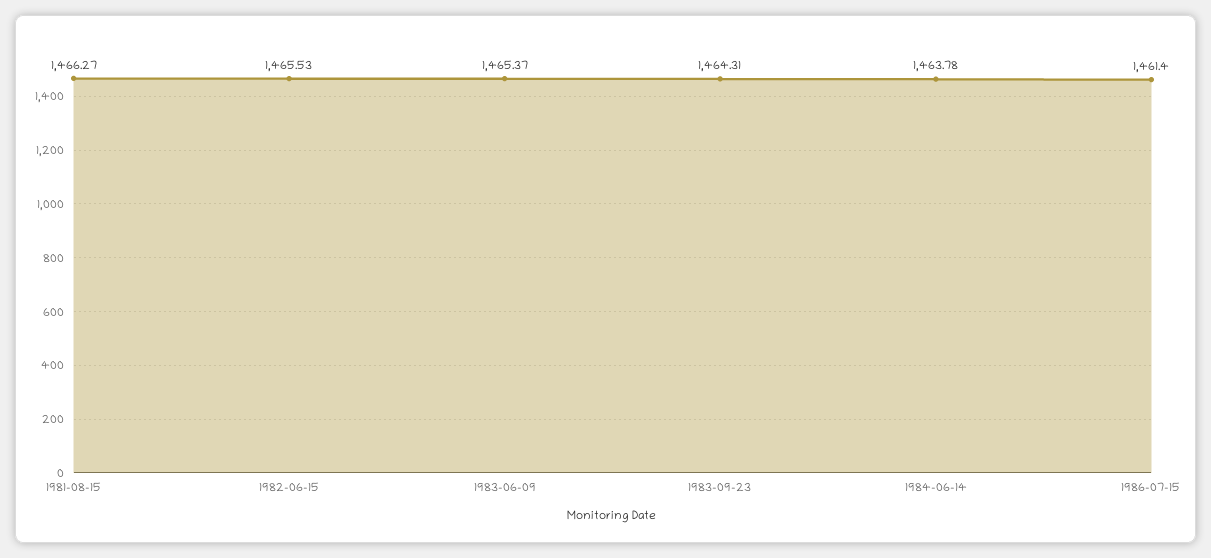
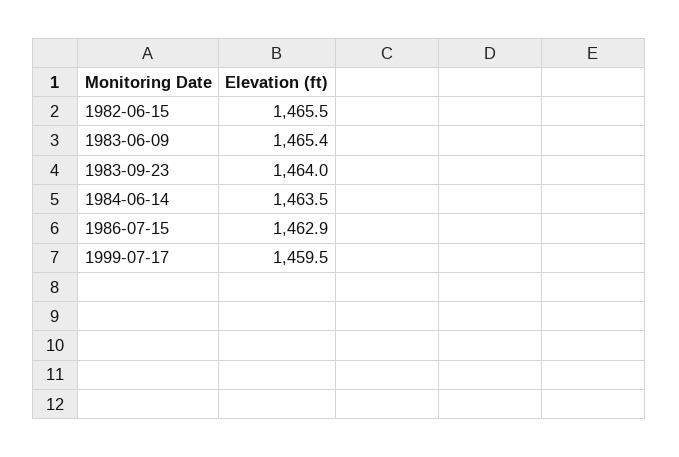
1981-08-15: 1466.27 -> none
1983-09-23: 1464.31 -> 1464
1984-06-14: 1463.78 -> 1463.5
1986-07-15: 1461.4 -> 1462.9
1999-07-17: none -> 1459.5

